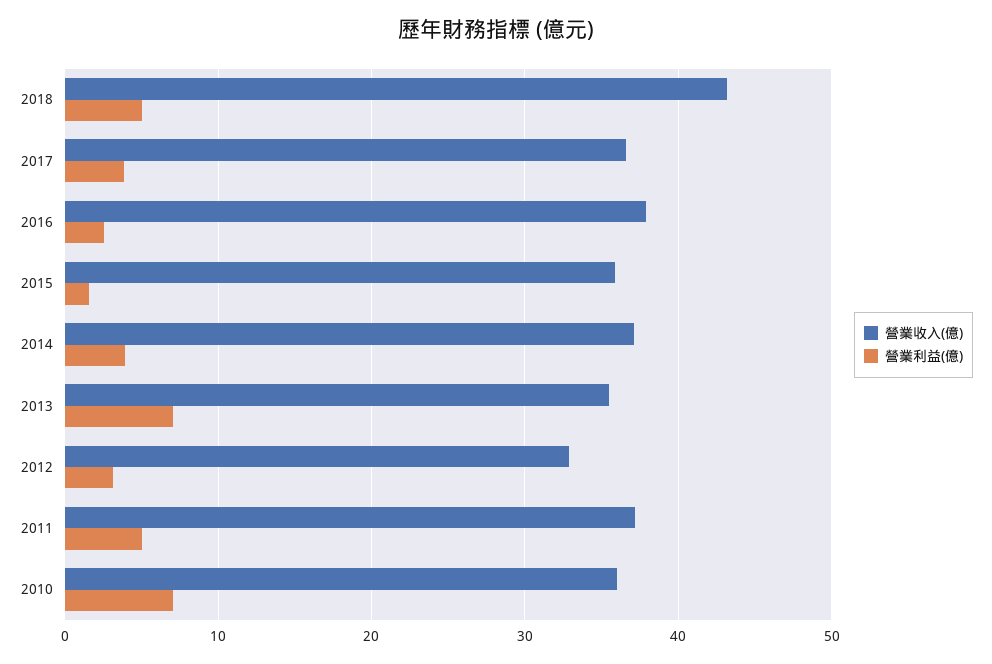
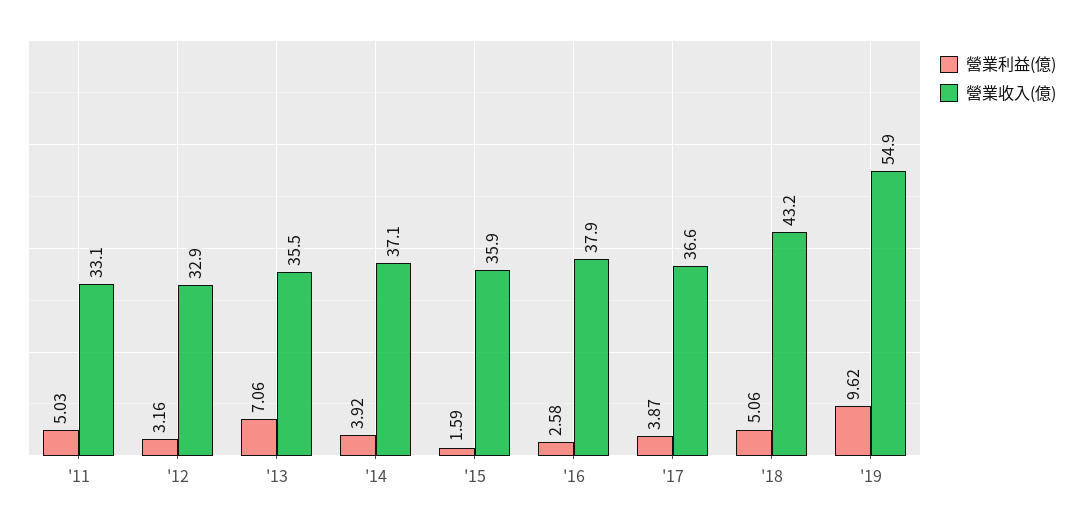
營業收入(億), 2011: 37 -> 33.1
營業收入(億), 2010: 36 -> none
營業利益(億), 2010: 7 -> none
營業利益(億), '19: none -> 9.62
營業收入(億), '19: none -> 54.9

